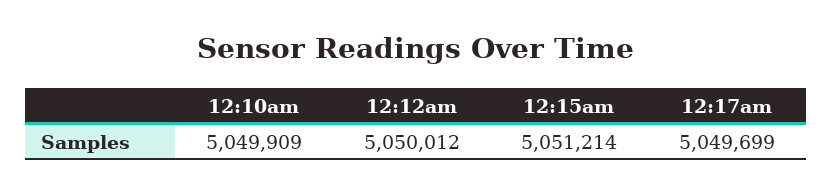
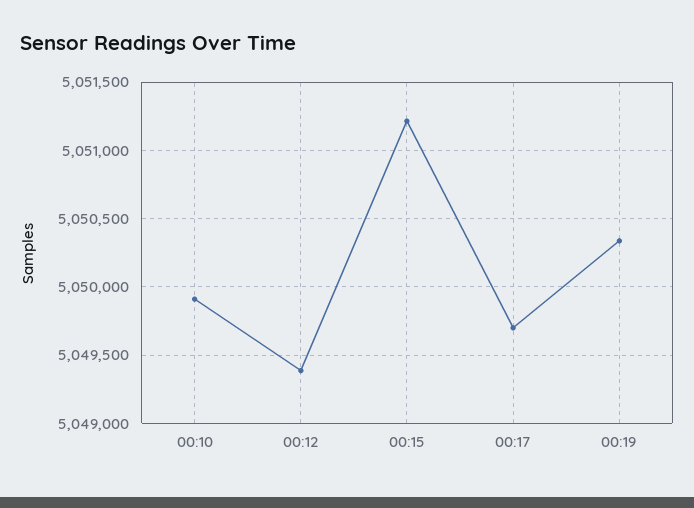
12:12am: 5050012 -> 5049400
00:19: none -> 5050350

